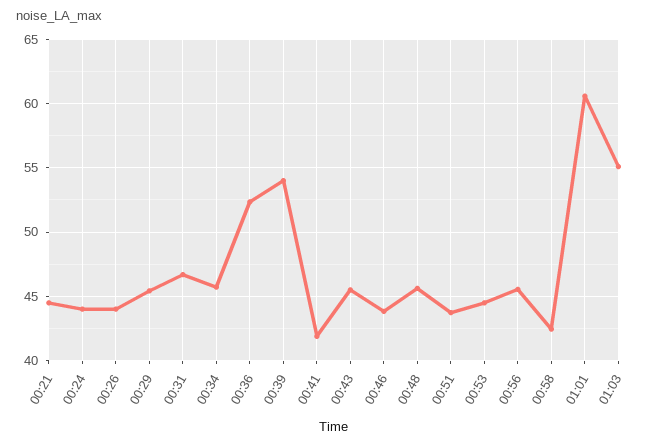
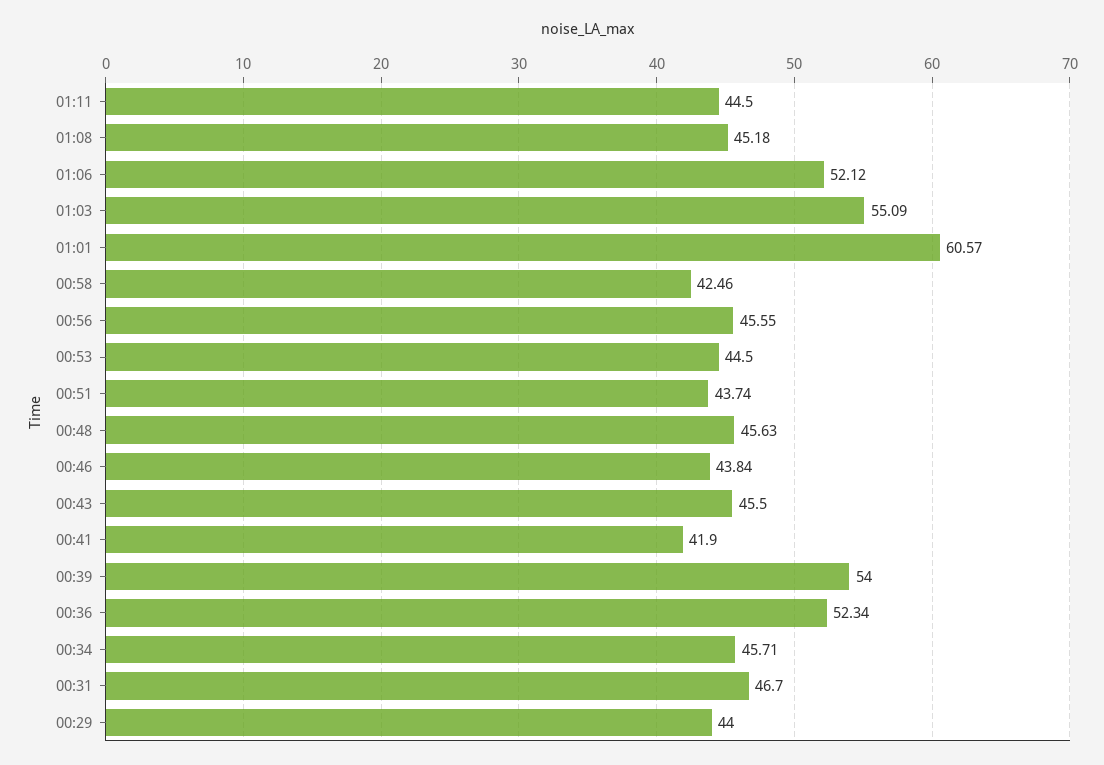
00:21: 44.5 -> none
00:24: 44 -> none
00:26: 44 -> none
00:29: 45.5 -> 44
01:11: none -> 44.5
01:08: none -> 45.18
01:06: none -> 52.12

